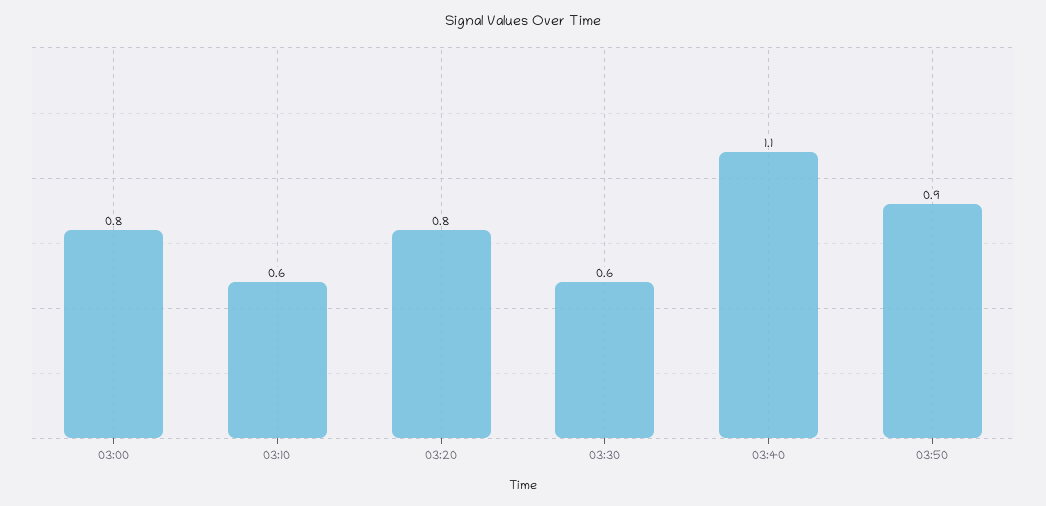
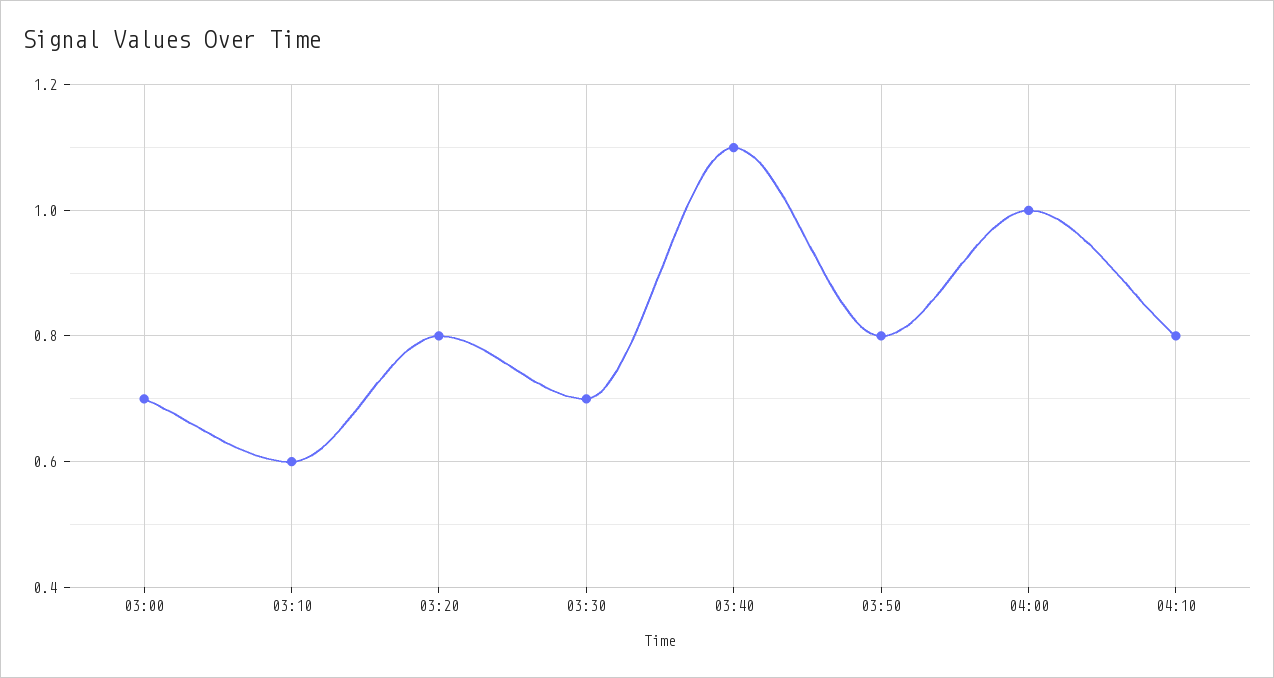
03:00: 0.8 -> 0.7
03:30: 0.6 -> 0.7
03:50: 0.9 -> 0.8
04:00: none -> 1
04:10: none -> 0.8

